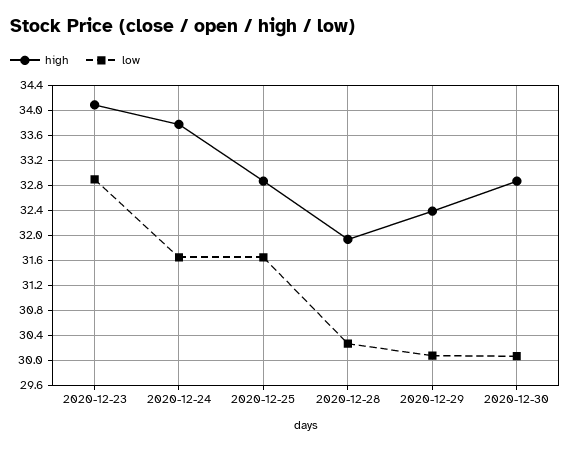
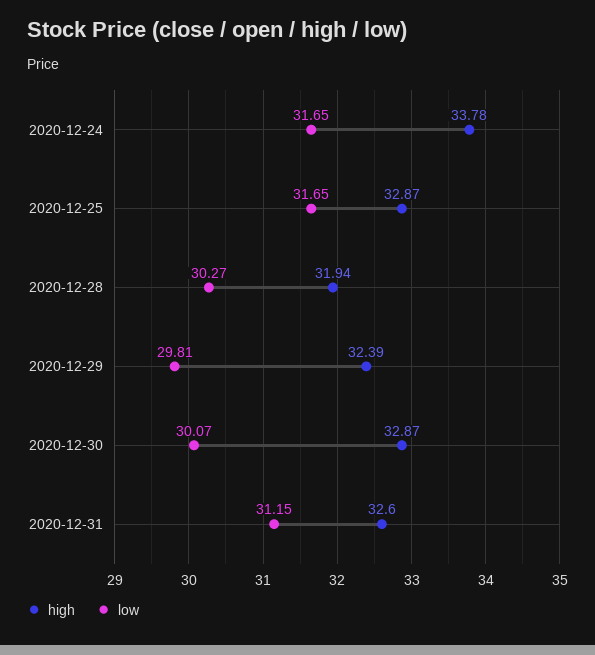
high, 2020-12-23: 34.1 -> none
low, 2020-12-23: 32.9 -> none
low, 2020-12-29: 30.1 -> 29.81
high, 2020-12-31: none -> 32.6
low, 2020-12-31: none -> 31.15

